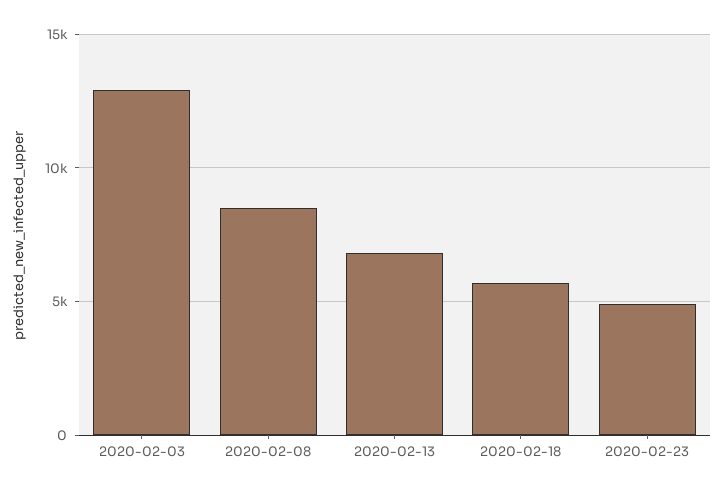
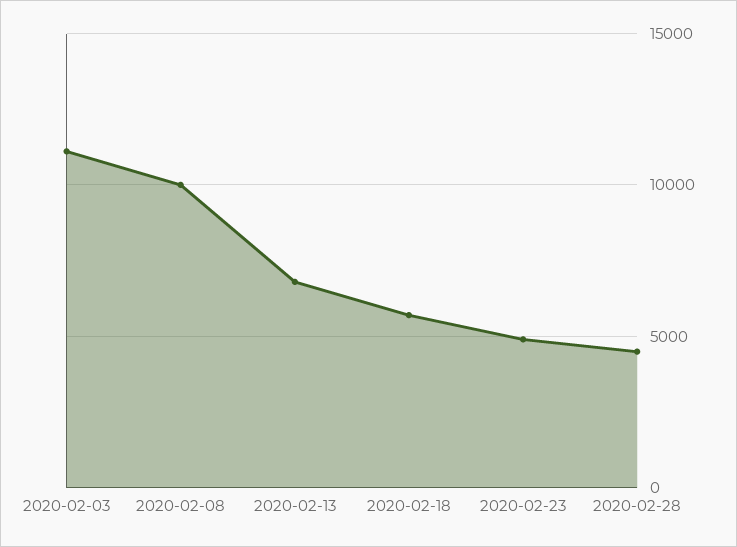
2020-02-03: 13000 -> 11000
2020-02-08: 8500 -> 10000
2020-02-28: none -> 4500

